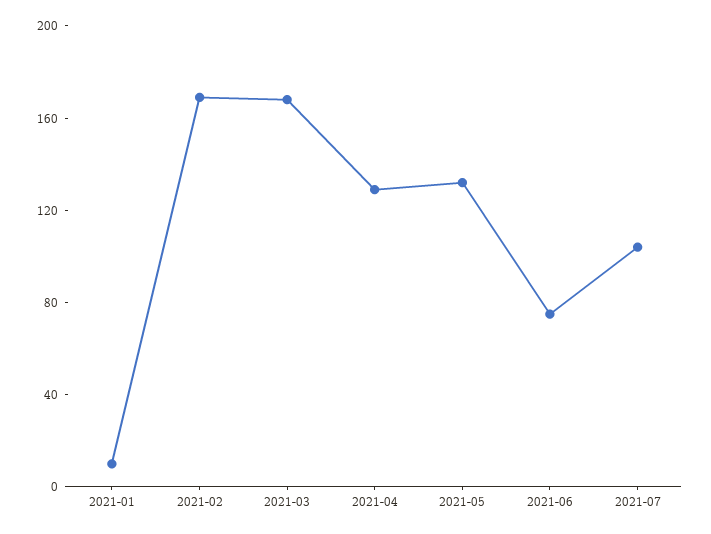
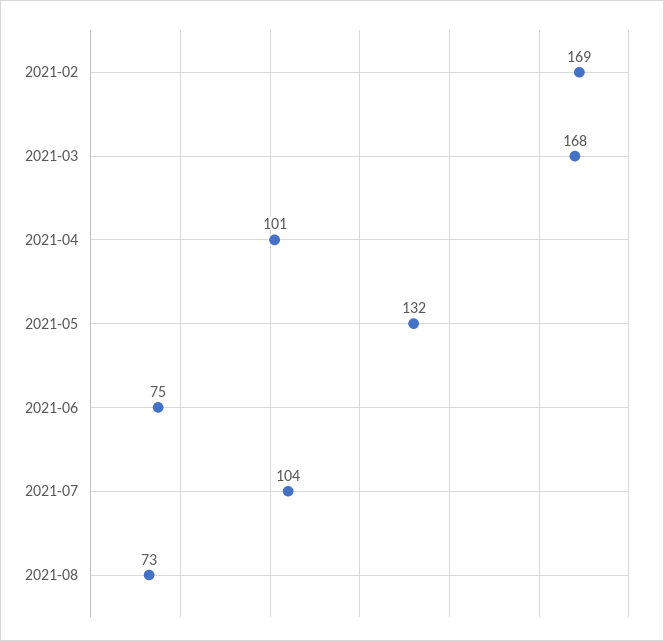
2021-01: 10 -> none
2021-04: 130 -> 101
2021-08: none -> 73

